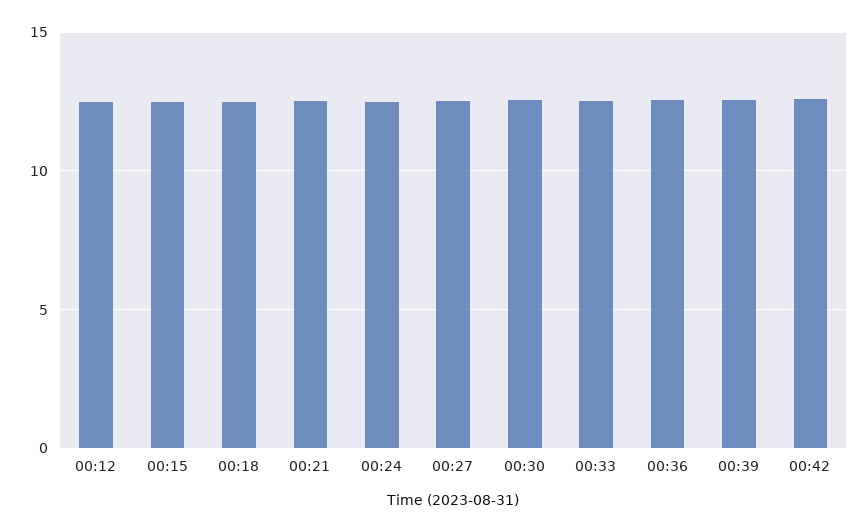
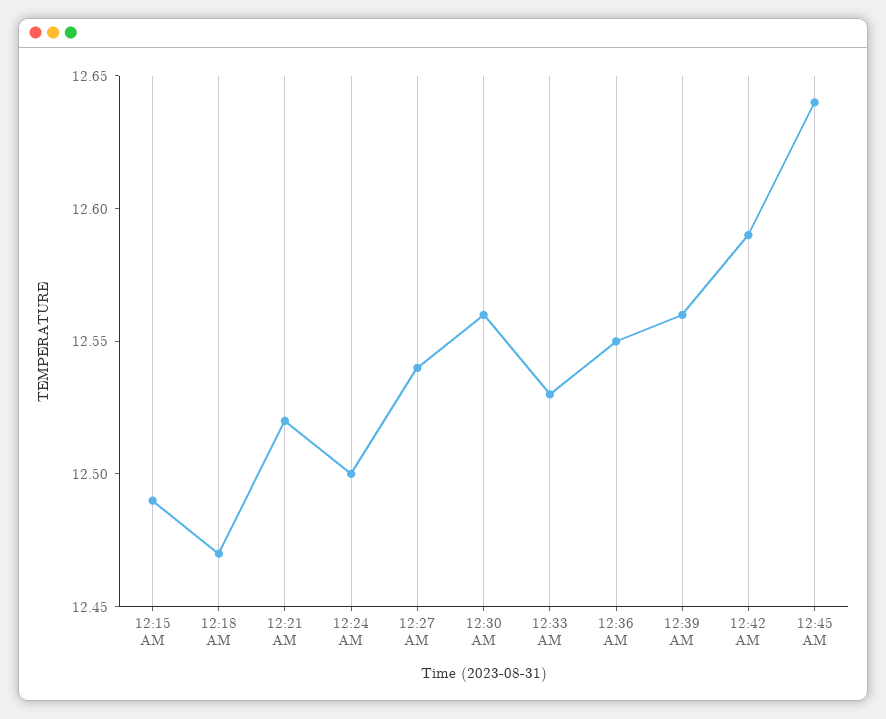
00:12: 12.5 -> none
12:45 AM: none -> 12.64

